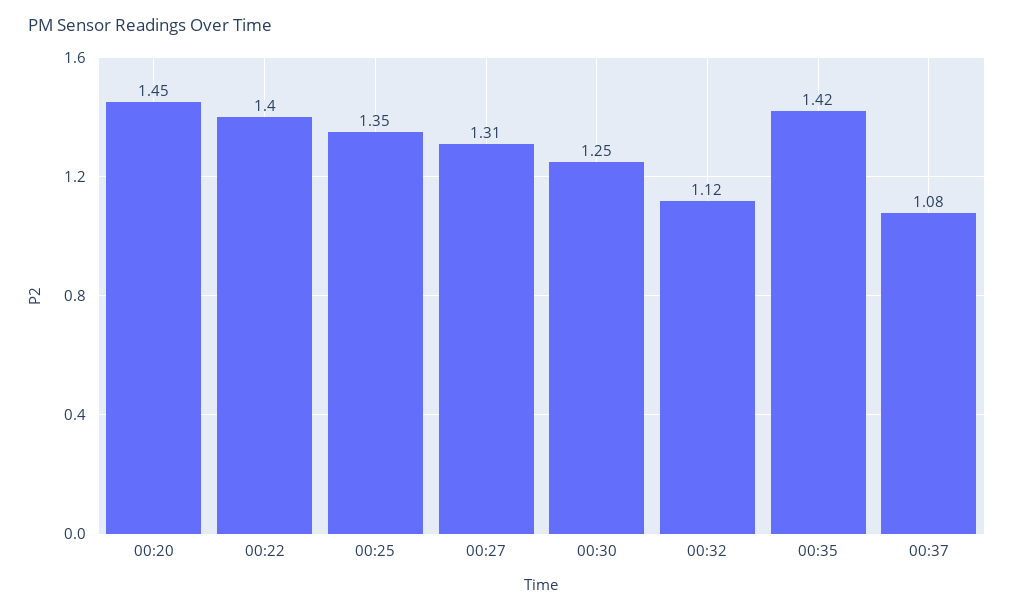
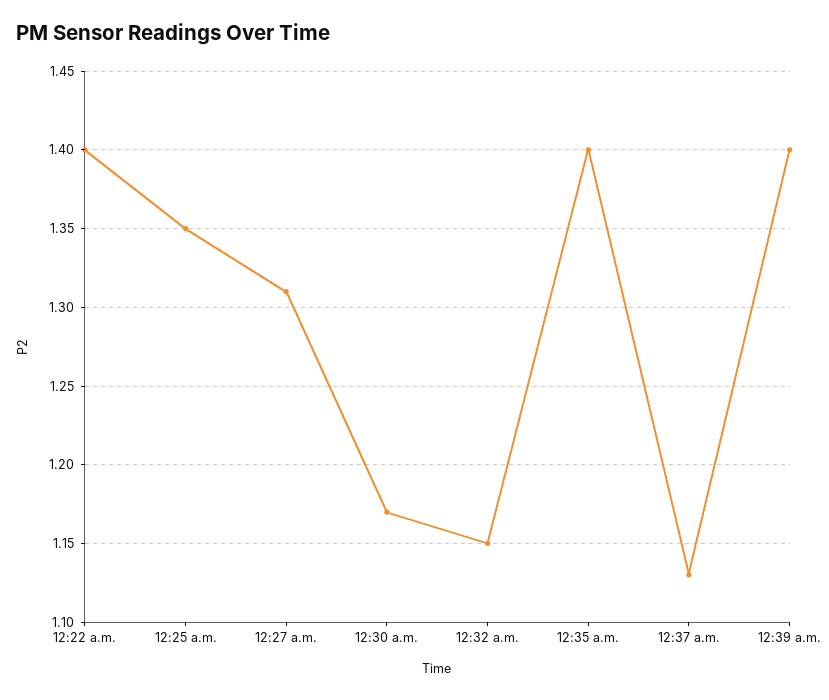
00:20: 1.45 -> none
00:30: 1.25 -> 1.17
00:32: 1.12 -> 1.15
00:35: 1.42 -> 1.4
00:37: 1.08 -> 1.13
12:39 a.m.: none -> 1.4

